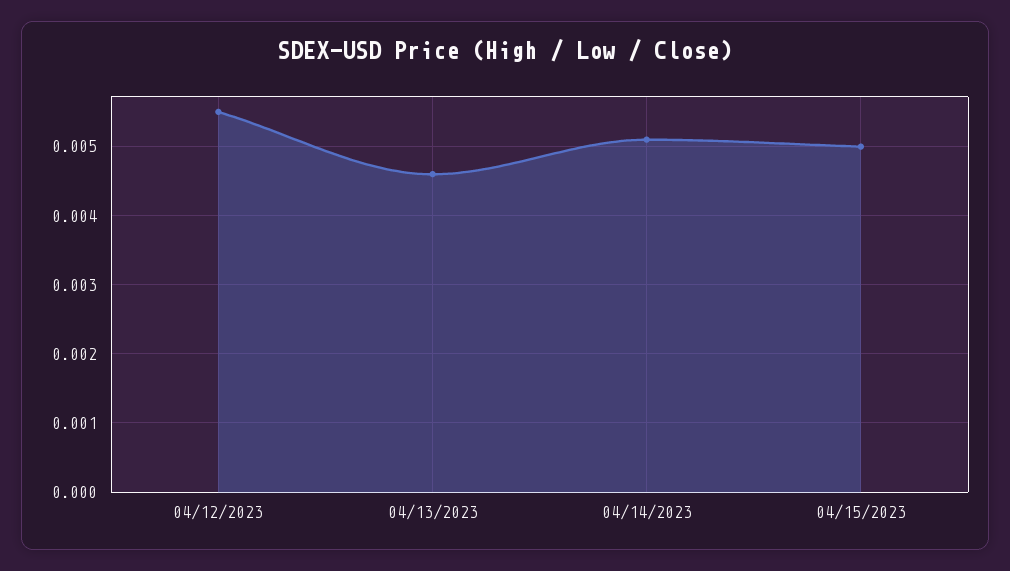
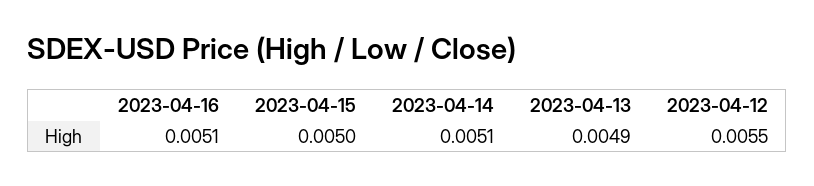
04/13/2023: 0.0046 -> 0.0049
2023-04-16: none -> 0.0051

